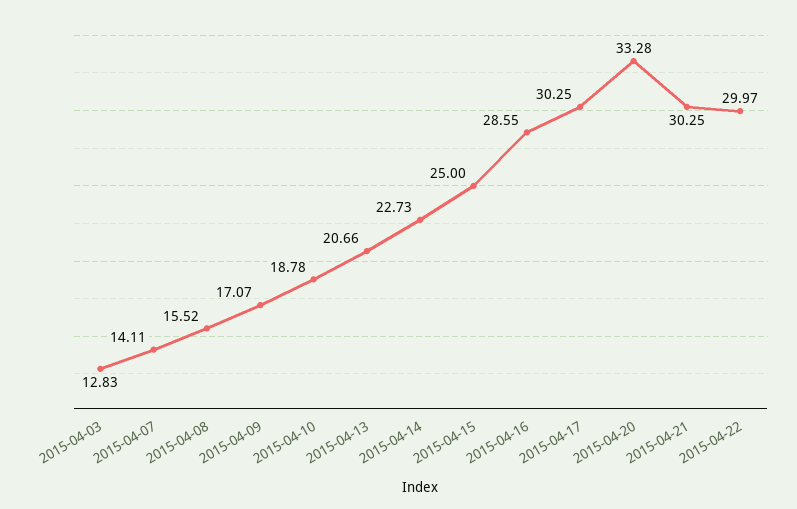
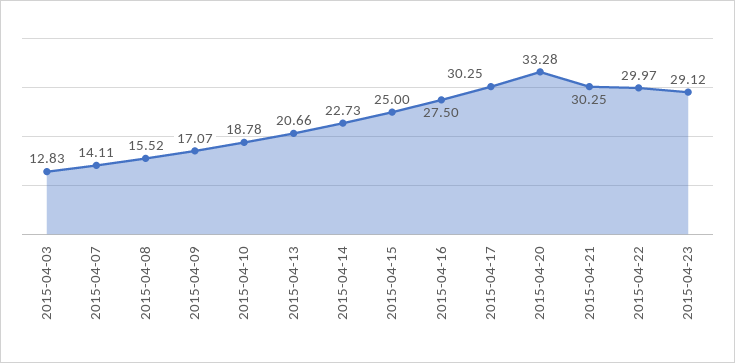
2015-04-16: 28.55 -> 27.5
2015-04-23: none -> 29.12

